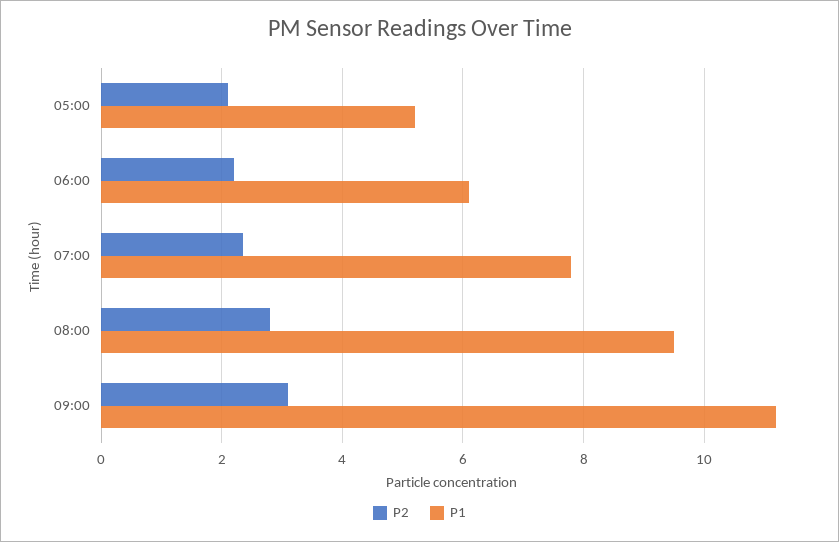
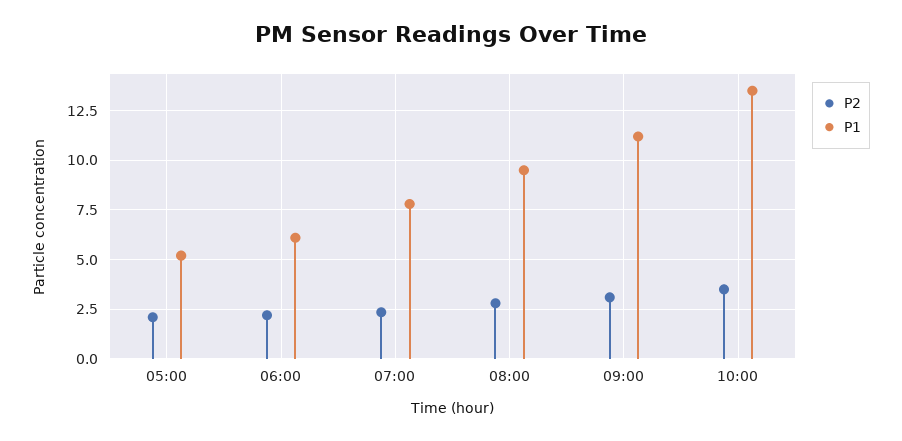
P2, 10:00: none -> 3.5
P1, 10:00: none -> 13.5

